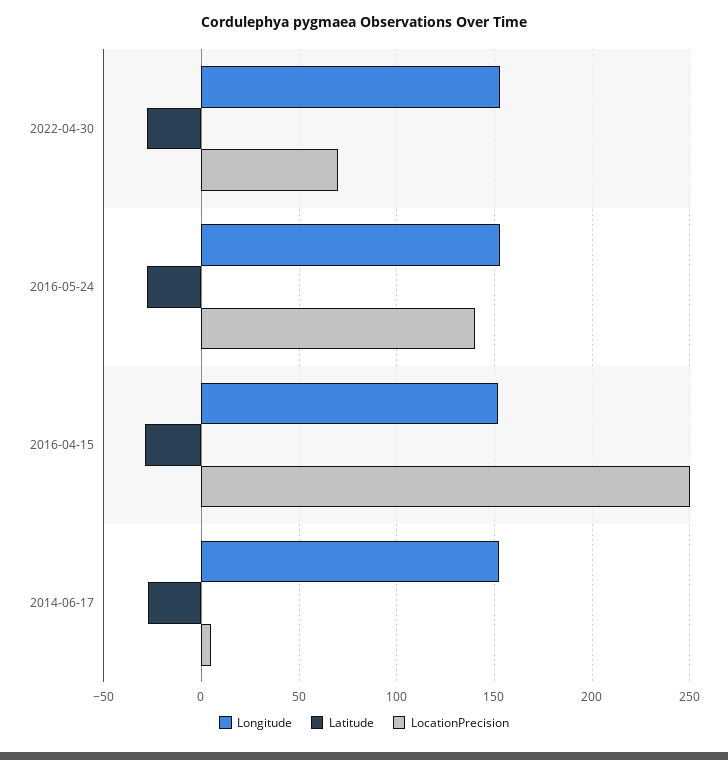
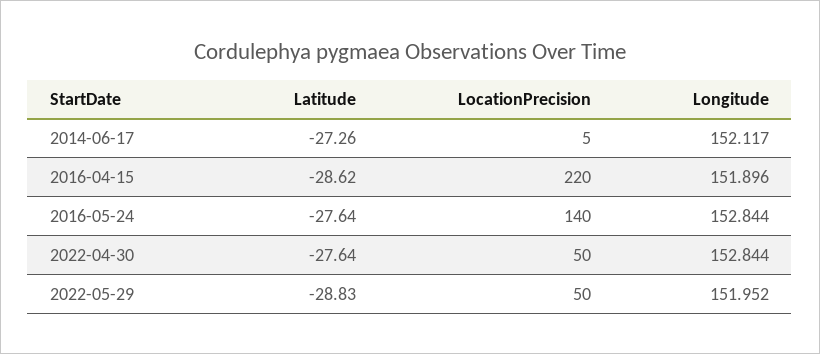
LocationPrecision, 2022-04-30: 70 -> 50
LocationPrecision, 2016-04-15: 250 -> 220
Latitude, 2022-05-29: none -> -28.83
LocationPrecision, 2022-05-29: none -> 50
Longitude, 2022-05-29: none -> 151.952

